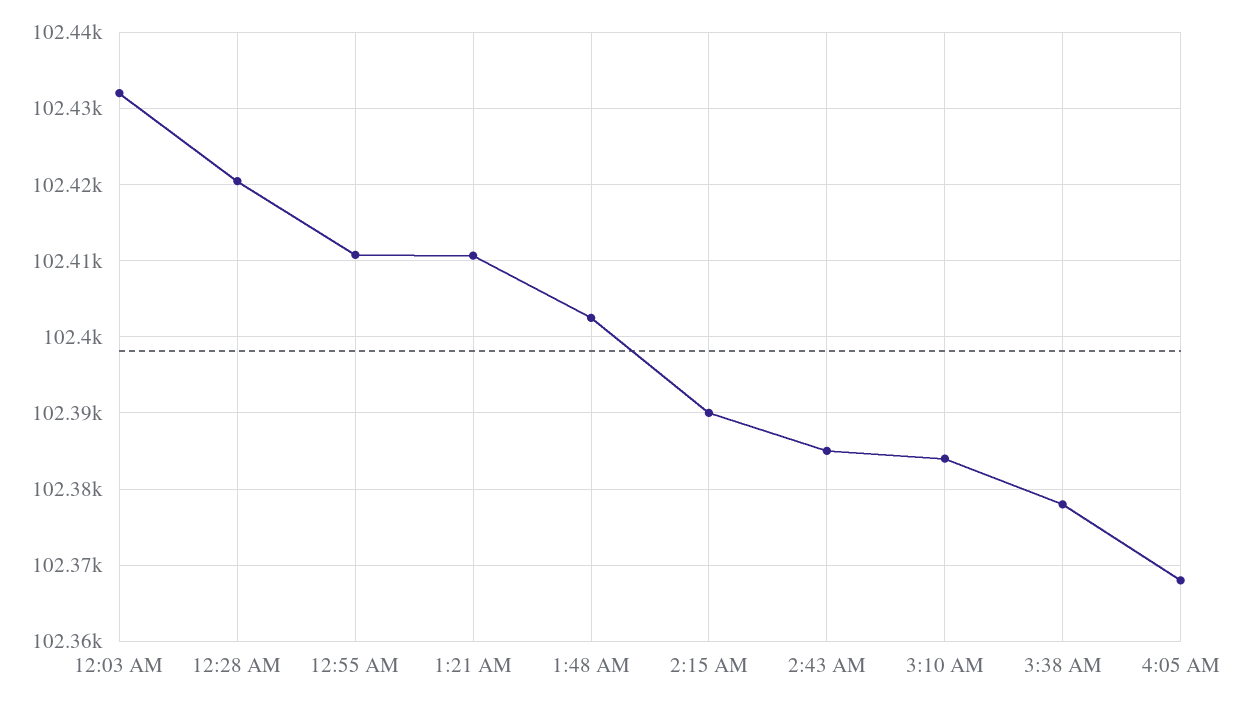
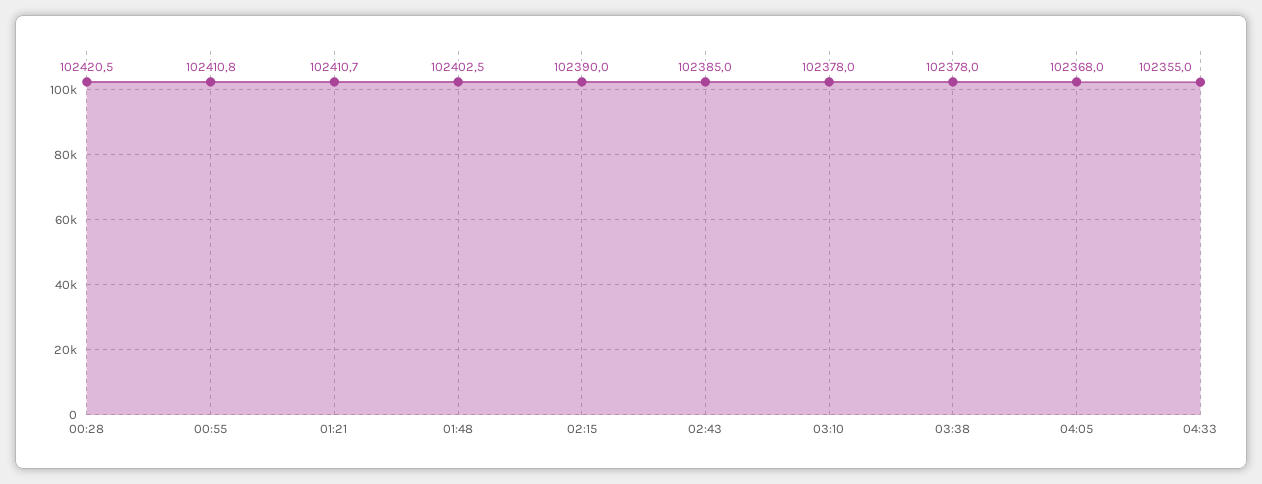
12:03 AM: 102432 -> none
3:10 AM: 102384 -> 102378
04:33: none -> 102355

